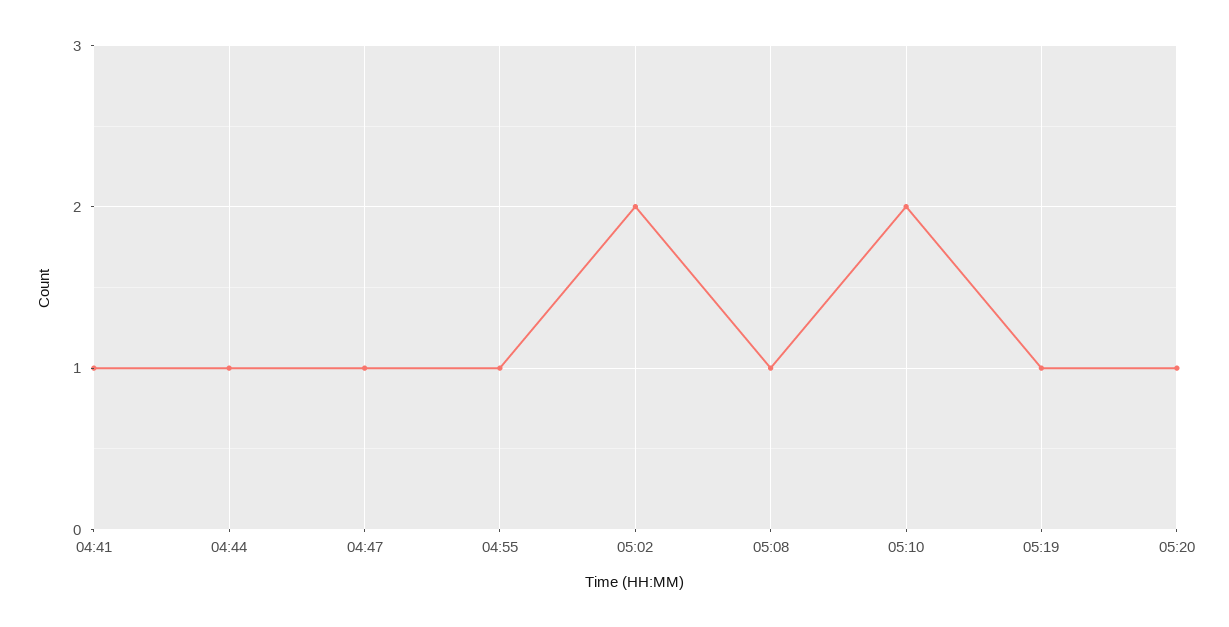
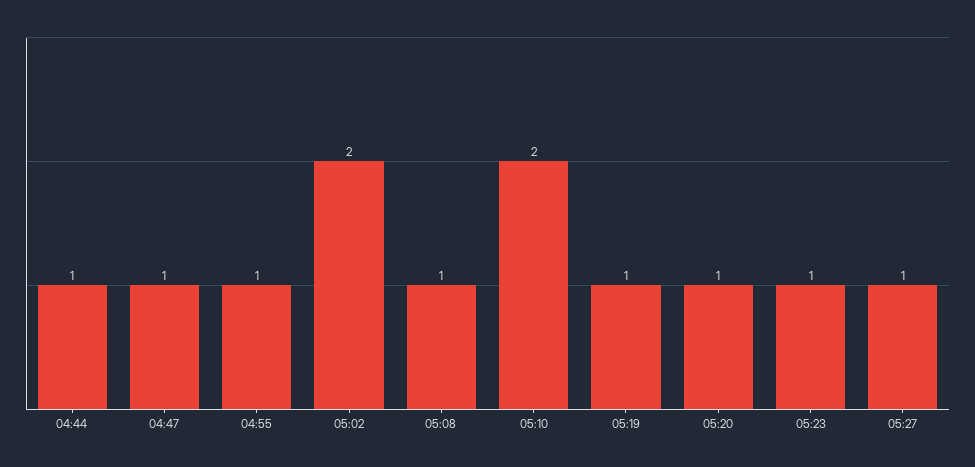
04:41: 1 -> none
05:23: none -> 1
05:27: none -> 1

